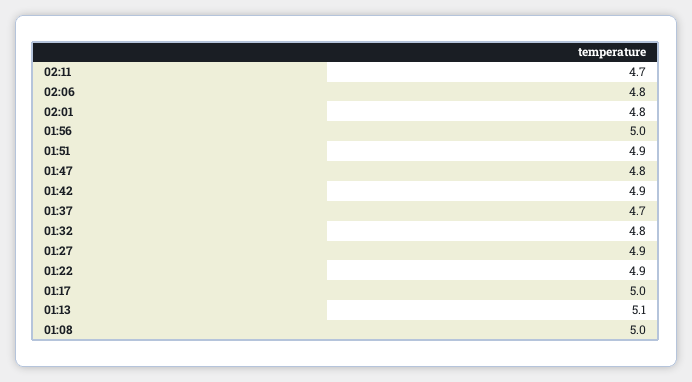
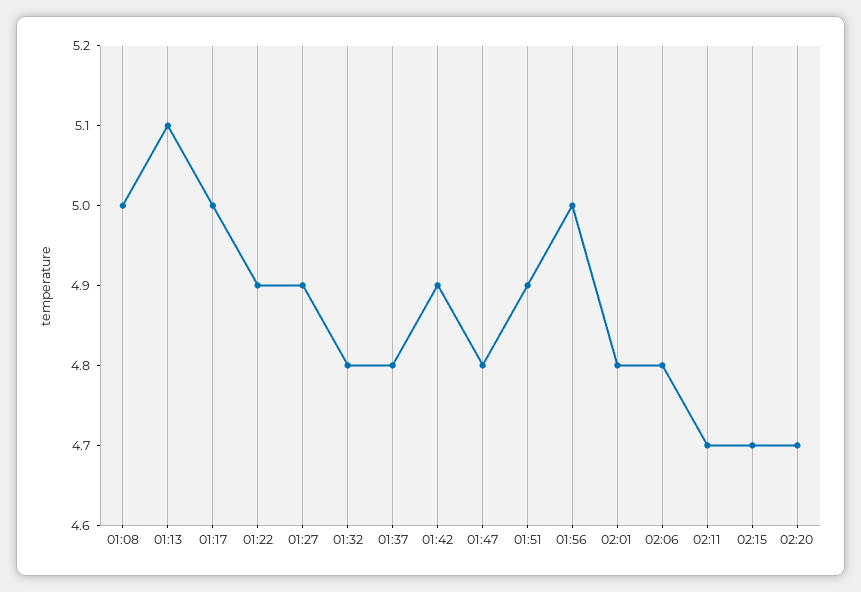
01:37: 4.7 -> 4.8
02:15: none -> 4.7
02:20: none -> 4.7

